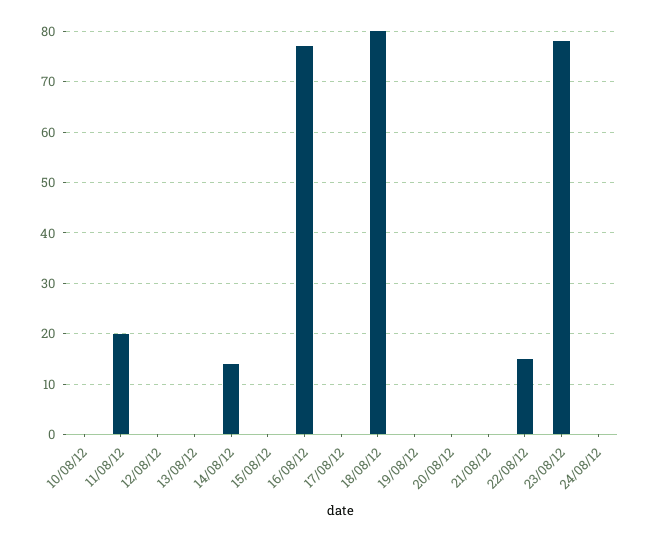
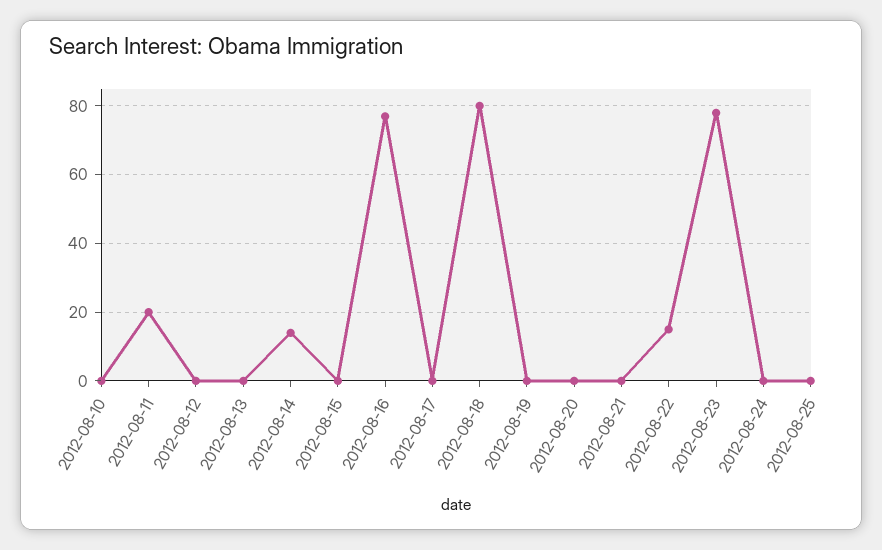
2012-08-25: none -> 0

